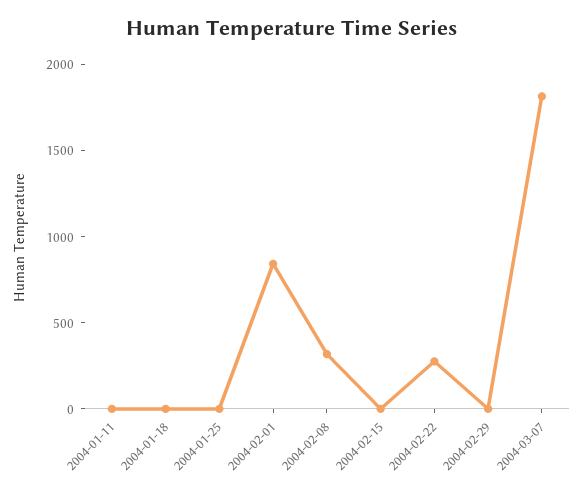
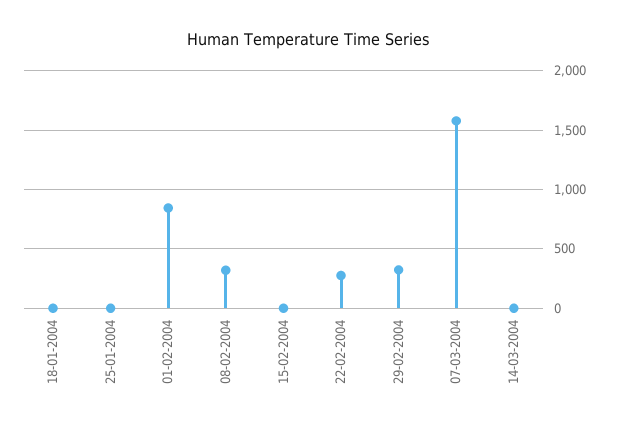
2004-01-11: 0 -> none
2004-02-29: 0 -> 300
2004-03-07: 1800 -> 1600
14-03-2004: none -> 0

